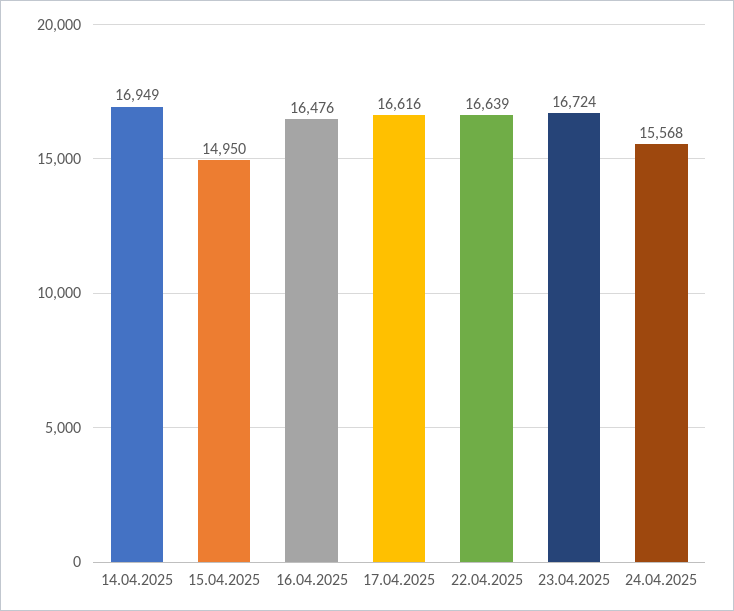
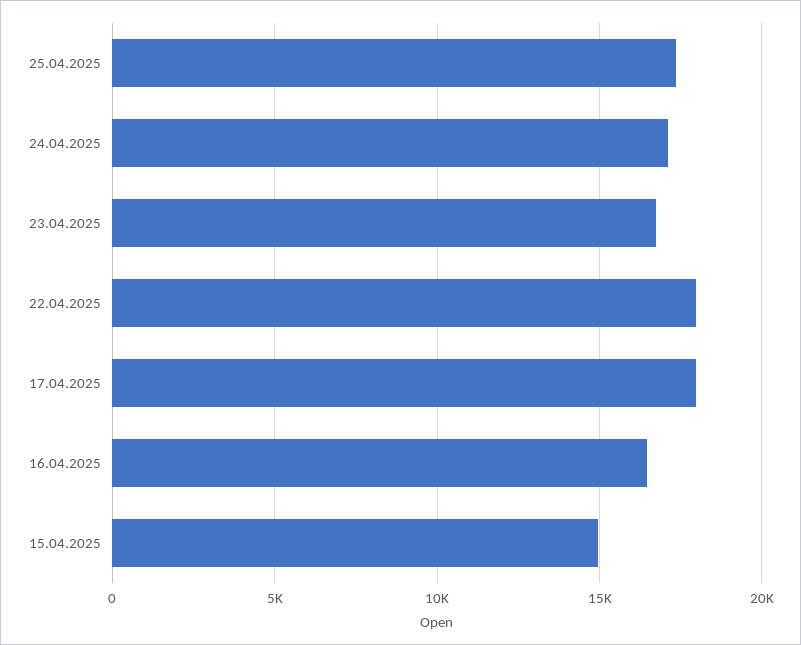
14.04.2025: 16949 -> none
17.04.2025: 16616 -> 18000
22.04.2025: 16639 -> 18000
24.04.2025: 15568 -> 17000
25.04.2025: none -> 17500

